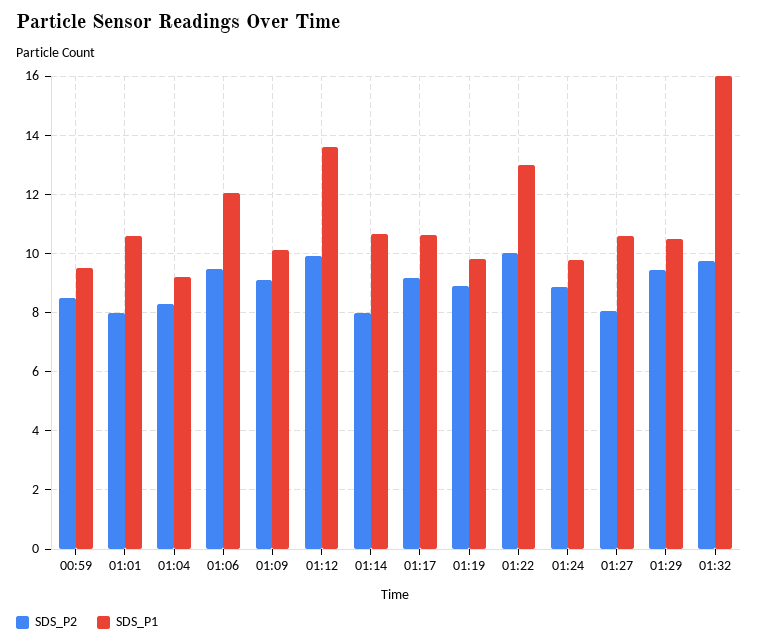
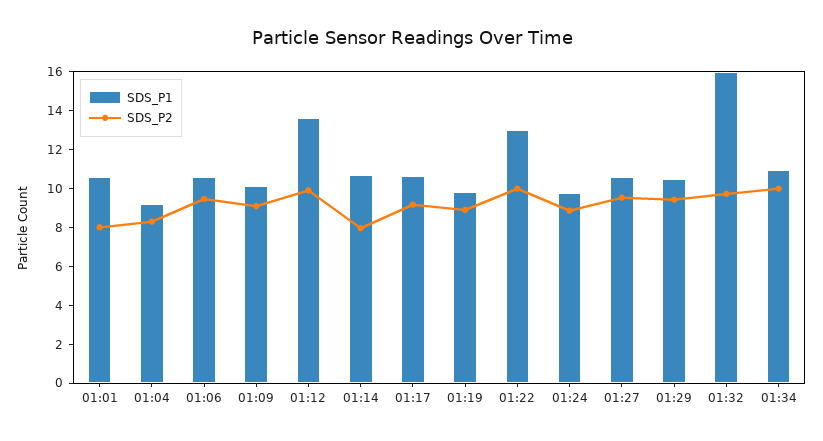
SDS_P2, 00:59: 8.5 -> none
SDS_P1, 00:59: 9.5 -> none
SDS_P1, 01:06: 12 -> 10.5
SDS_P2, 01:27: 8 -> 9.5
SDS_P1, 01:34: none -> 11
SDS_P2, 01:34: none -> 10

